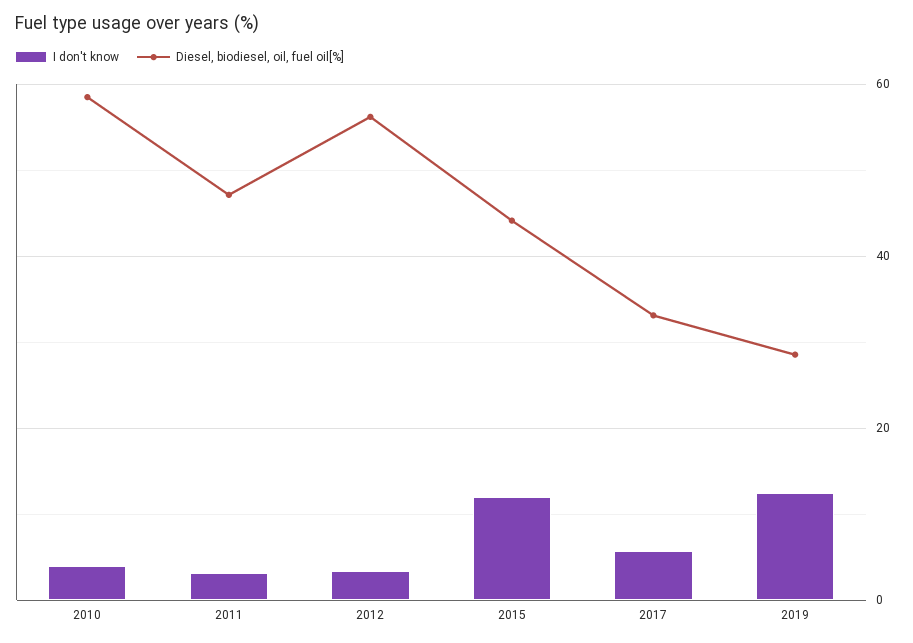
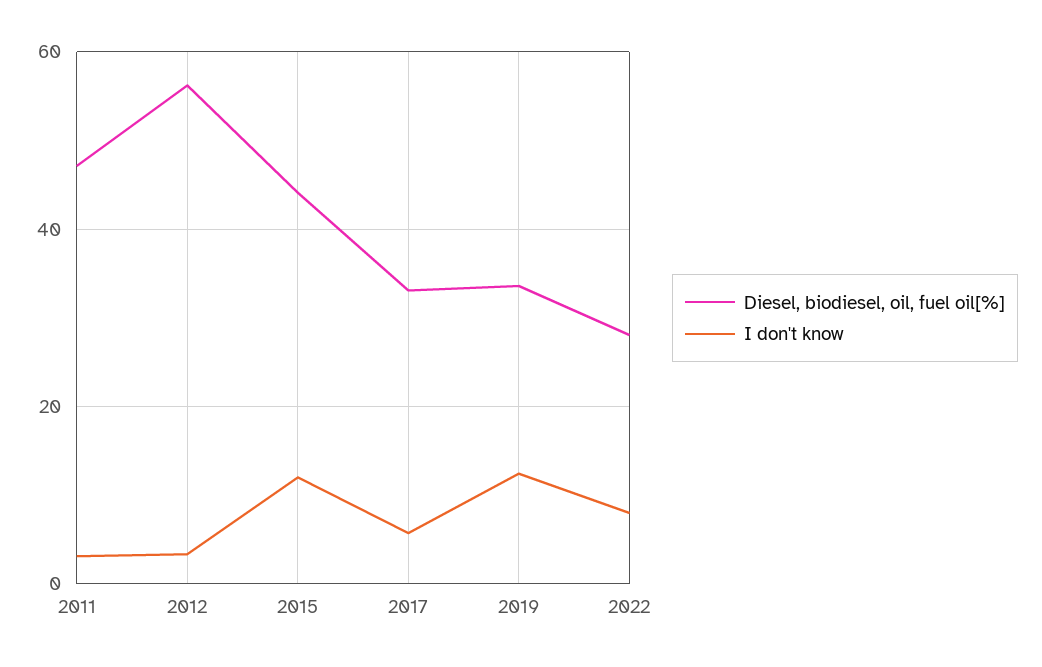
I don't know, 2010: 4 -> none
Diesel, biodiesel, oil, fuel oil[%], 2010: 58 -> none
Diesel, biodiesel, oil, fuel oil[%], 2019: 28 -> 34
Diesel, biodiesel, oil, fuel oil[%], 2022: none -> 28
I don't know, 2022: none -> 8

